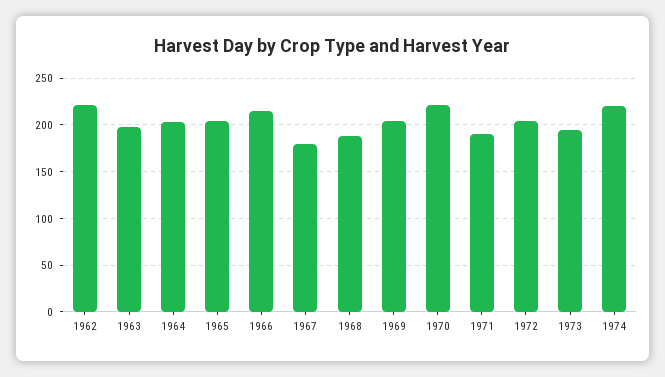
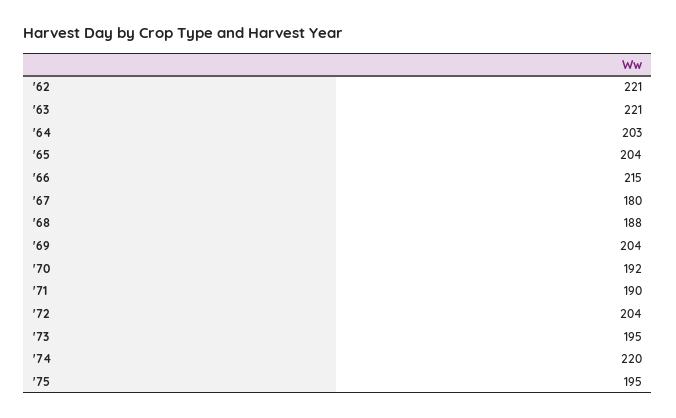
1963: 200 -> 221
1970: 220 -> 192
'75: none -> 195

